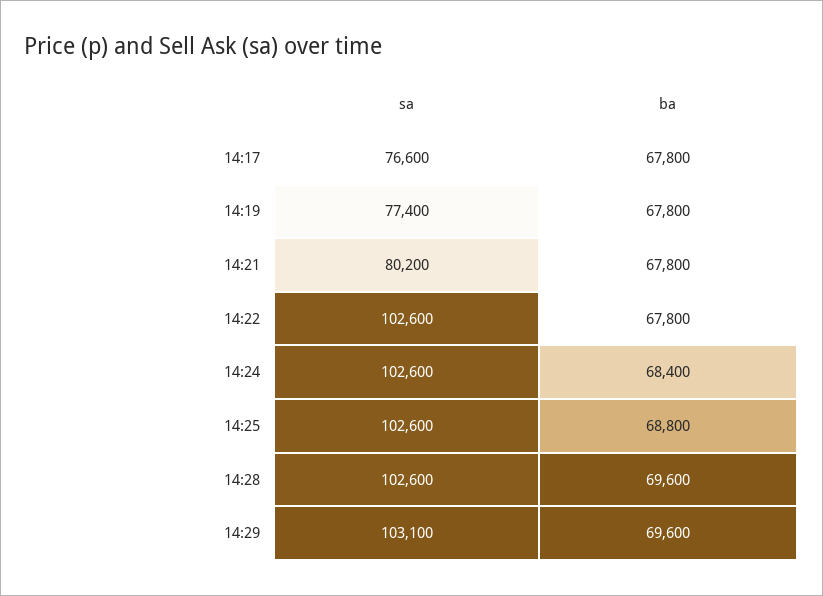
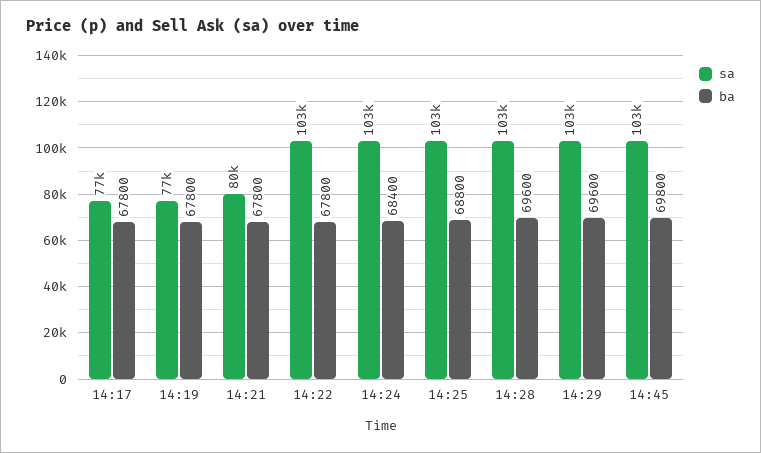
sa, 14:45: none -> 103000
ba, 14:45: none -> 69800

